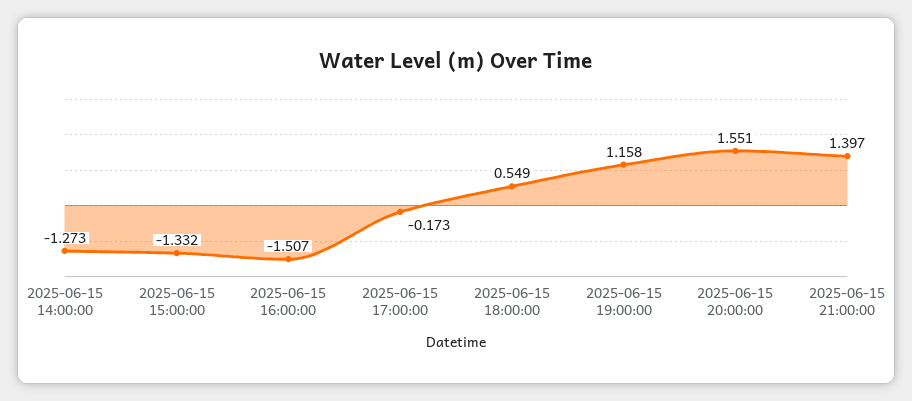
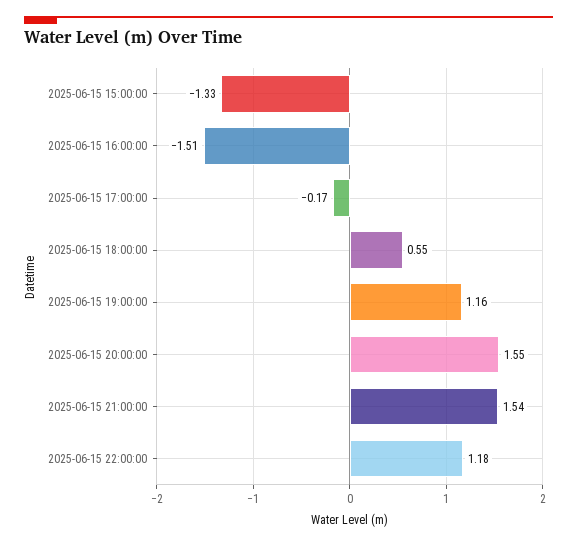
2025-06-15 14:00:00: -1.273 -> none
2025-06-15 21:00:00: 1.397 -> 1.54
2025-06-15 22:00:00: none -> 1.18

